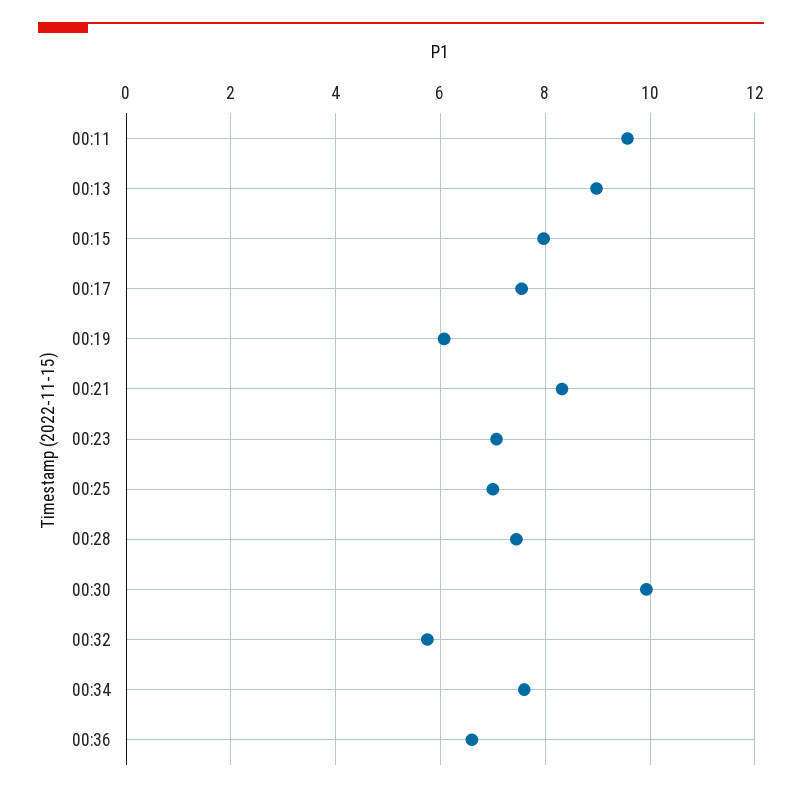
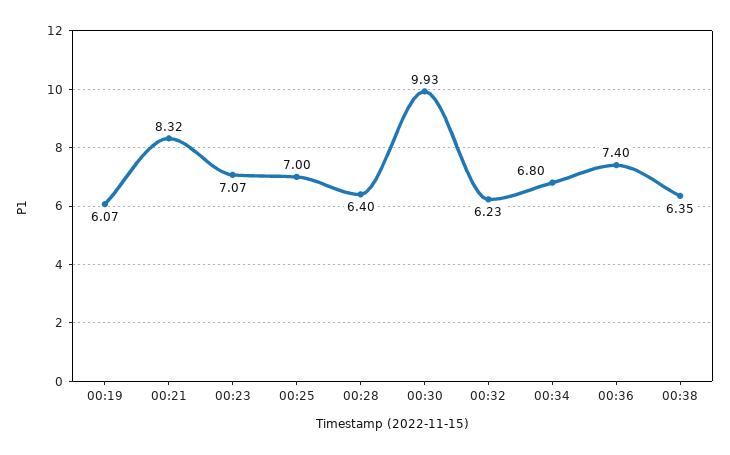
00:11: 9.6 -> none
00:13: 9 -> none
00:15: 8 -> none
00:17: 7.6 -> none
00:28: 7.4 -> 6.4
00:32: 5.8 -> 6.23
00:34: 7.6 -> 6.8
00:36: 6.6 -> 7.4
00:38: none -> 6.35

